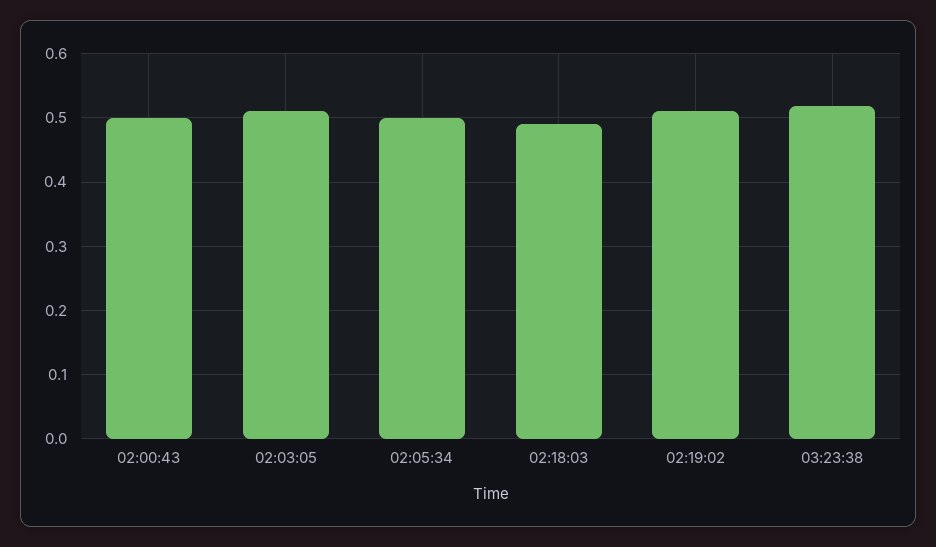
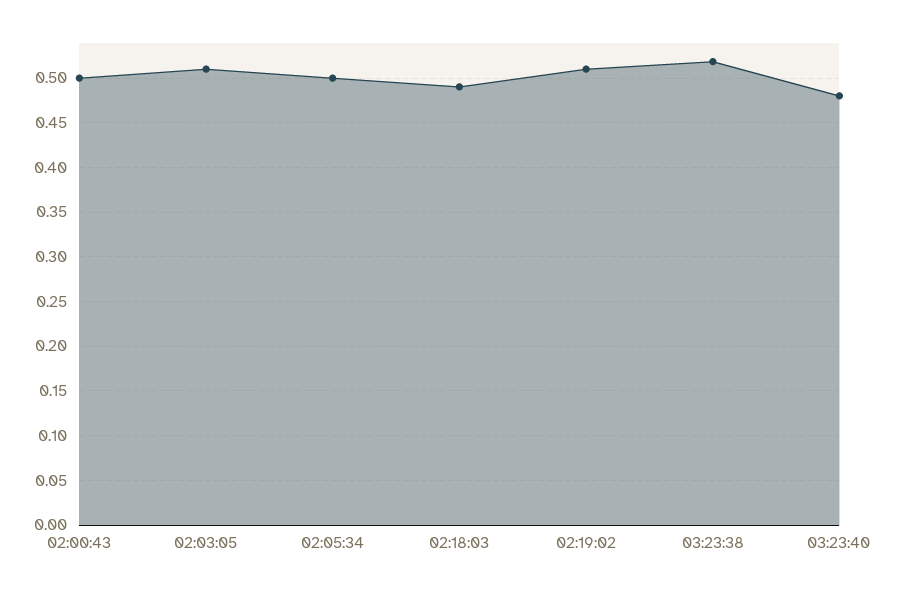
03:23:40: none -> 0.48

